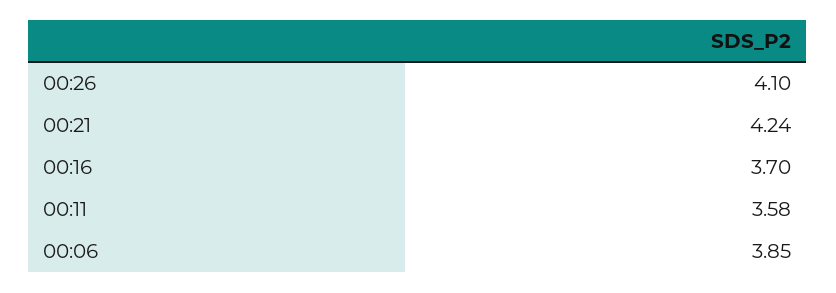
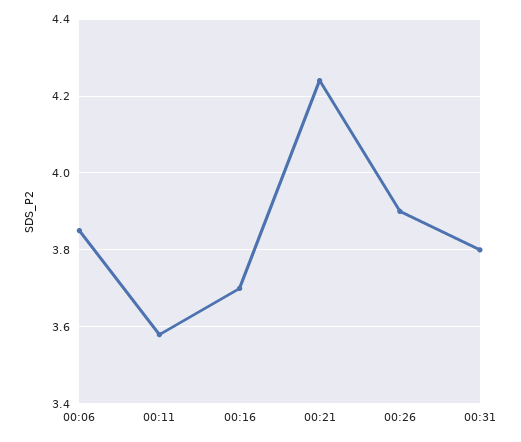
00:26: 4.1 -> 3.9
00:31: none -> 3.8

